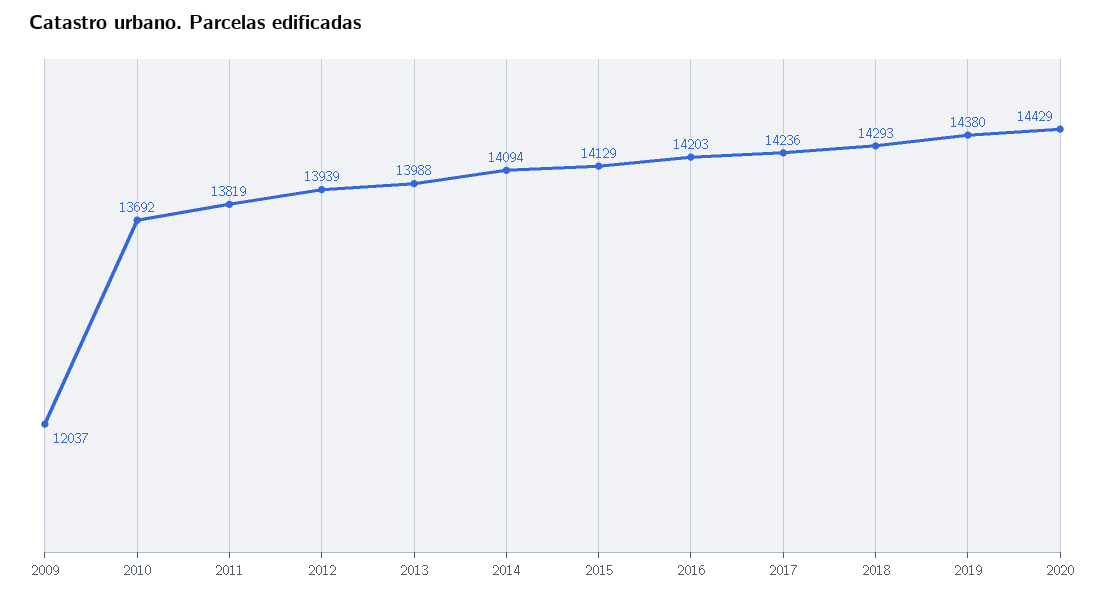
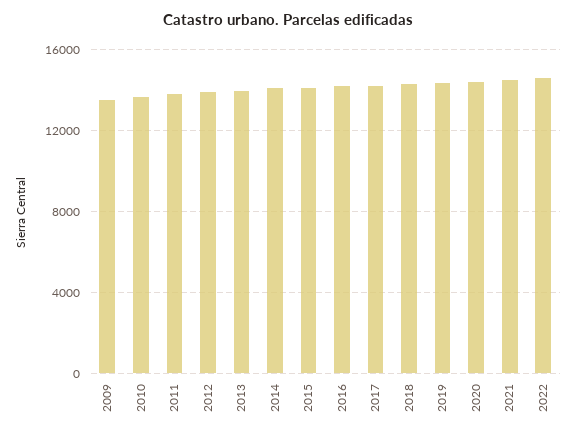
2009: 12037 -> 13500
2021: none -> 14500
2022: none -> 14500

